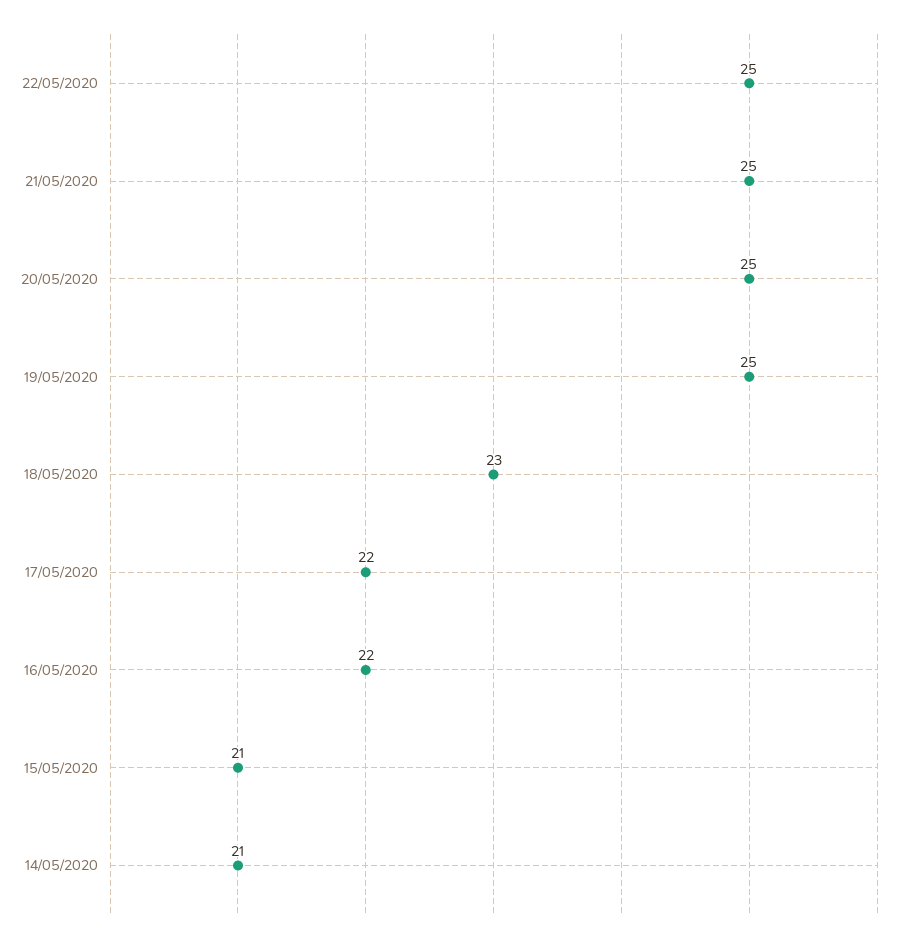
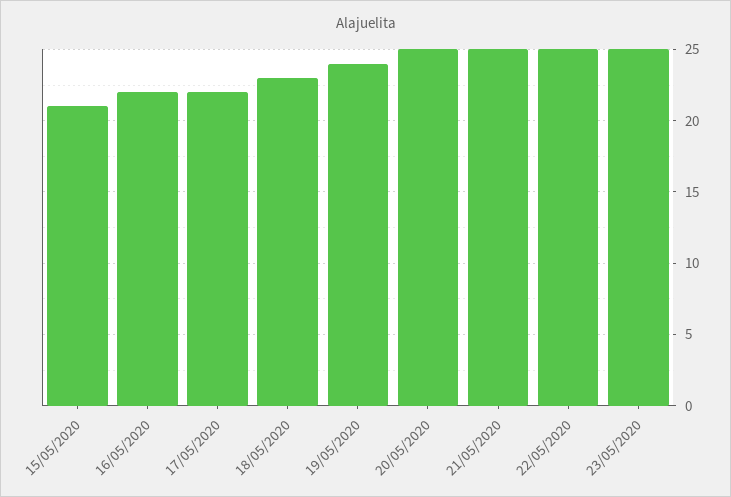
19/05/2020: 25 -> 24
14/05/2020: 21 -> none
23/05/2020: none -> 25

